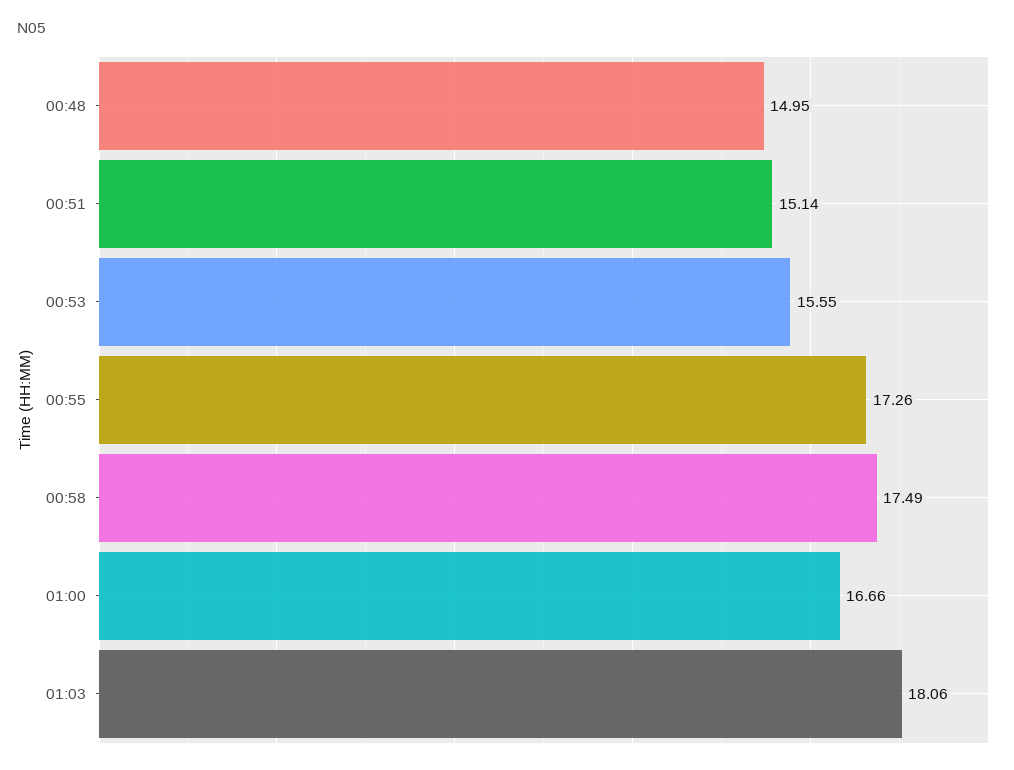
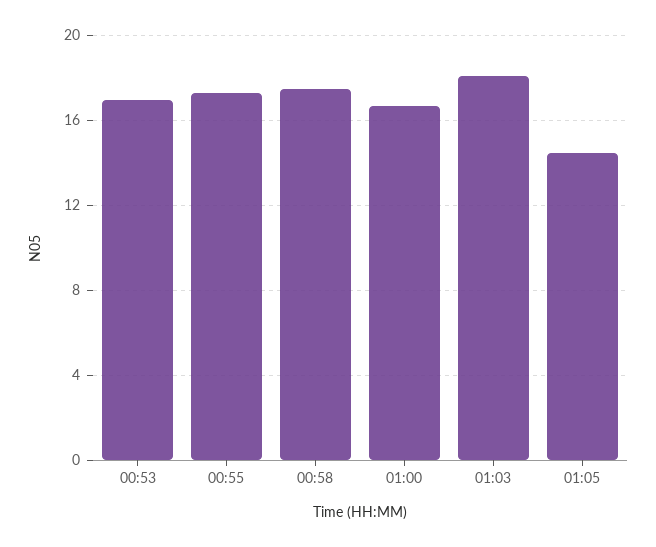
00:48: 14.95 -> none
00:51: 15.14 -> none
00:53: 15.55 -> 17
01:05: none -> 14.5

